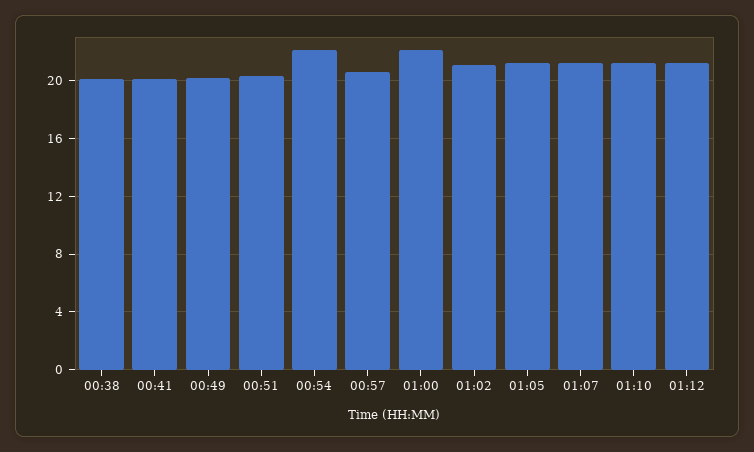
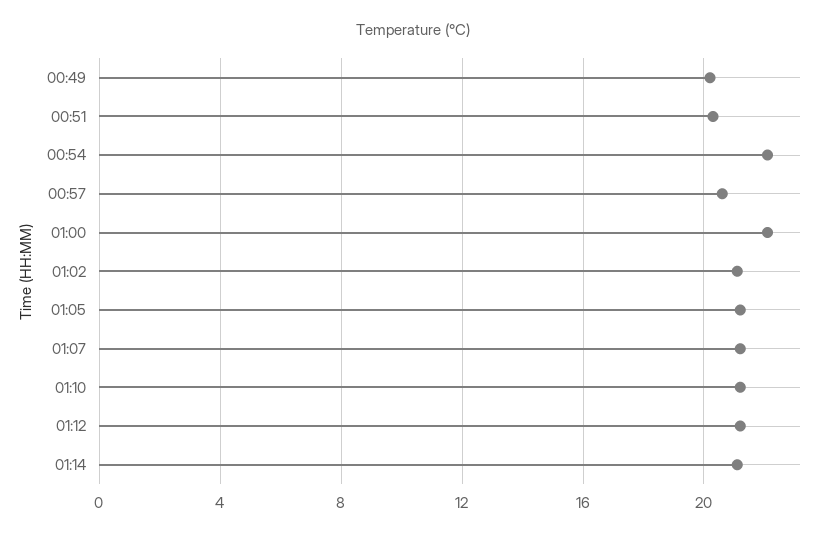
00:38: 20 -> none
00:41: 20 -> none
01:14: none -> 21

